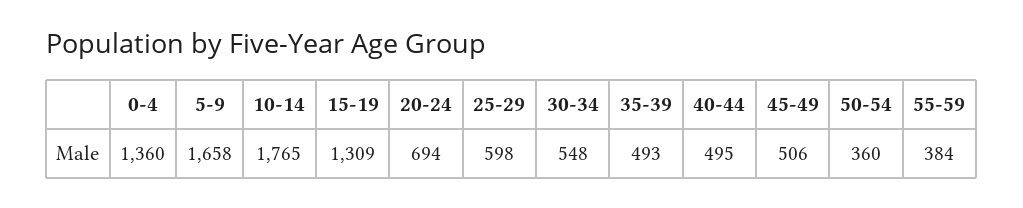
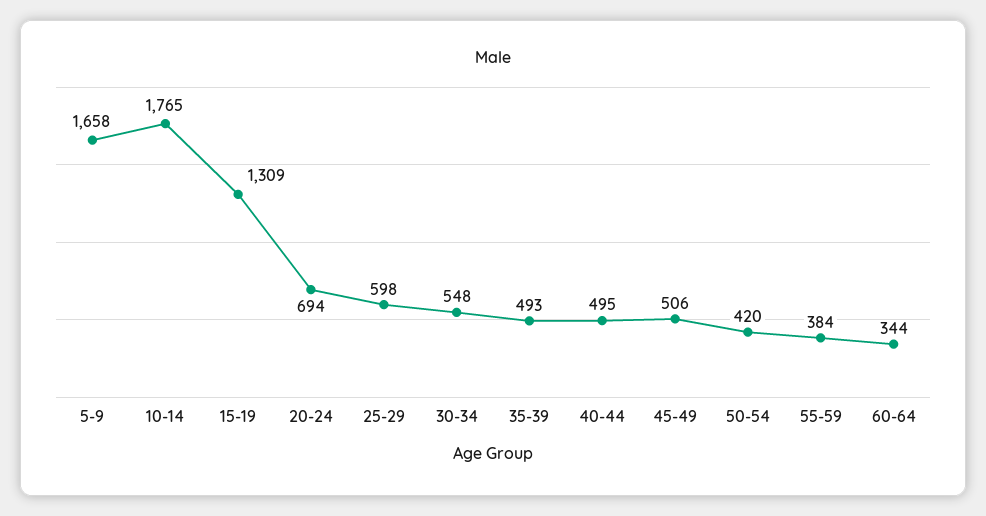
0-4: 1360 -> none
50-54: 360 -> 420
60-64: none -> 344

